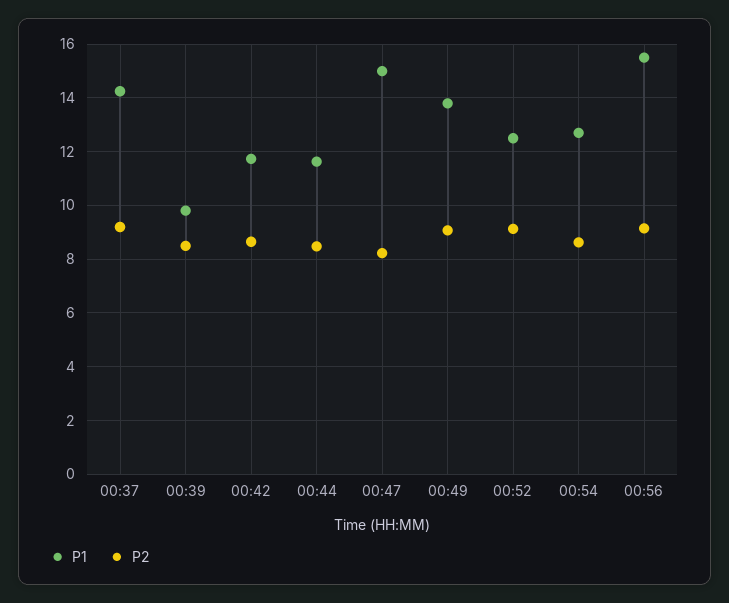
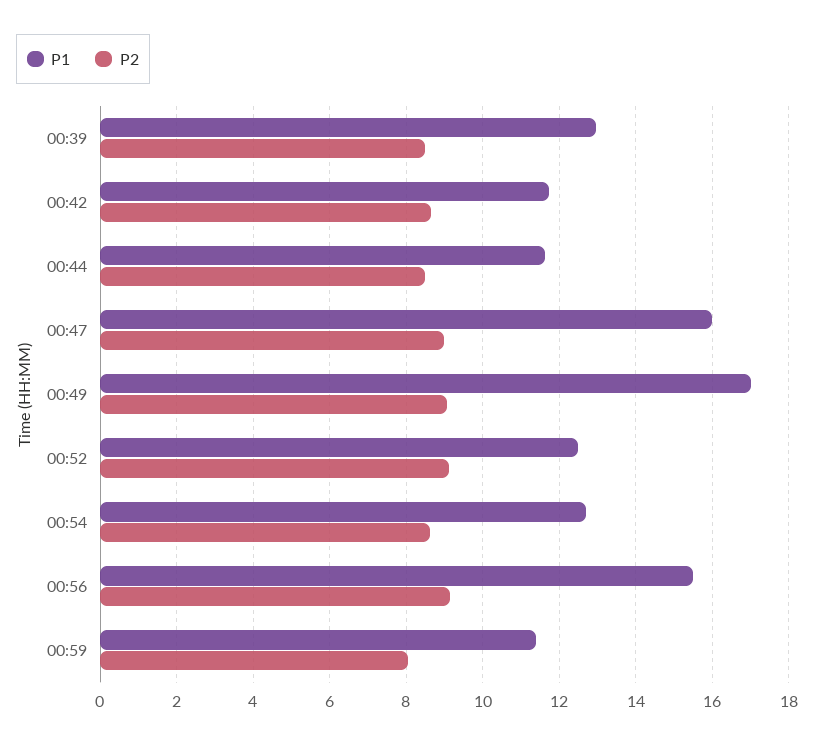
P1, 00:37: 14.25 -> none
P2, 00:37: 9.25 -> none
P1, 00:39: 9.75 -> 13
P1, 00:47: 15 -> 16
P2, 00:47: 8.25 -> 9
P1, 00:49: 13.75 -> 17
P1, 00:59: none -> 11.4
P2, 00:59: none -> 8

